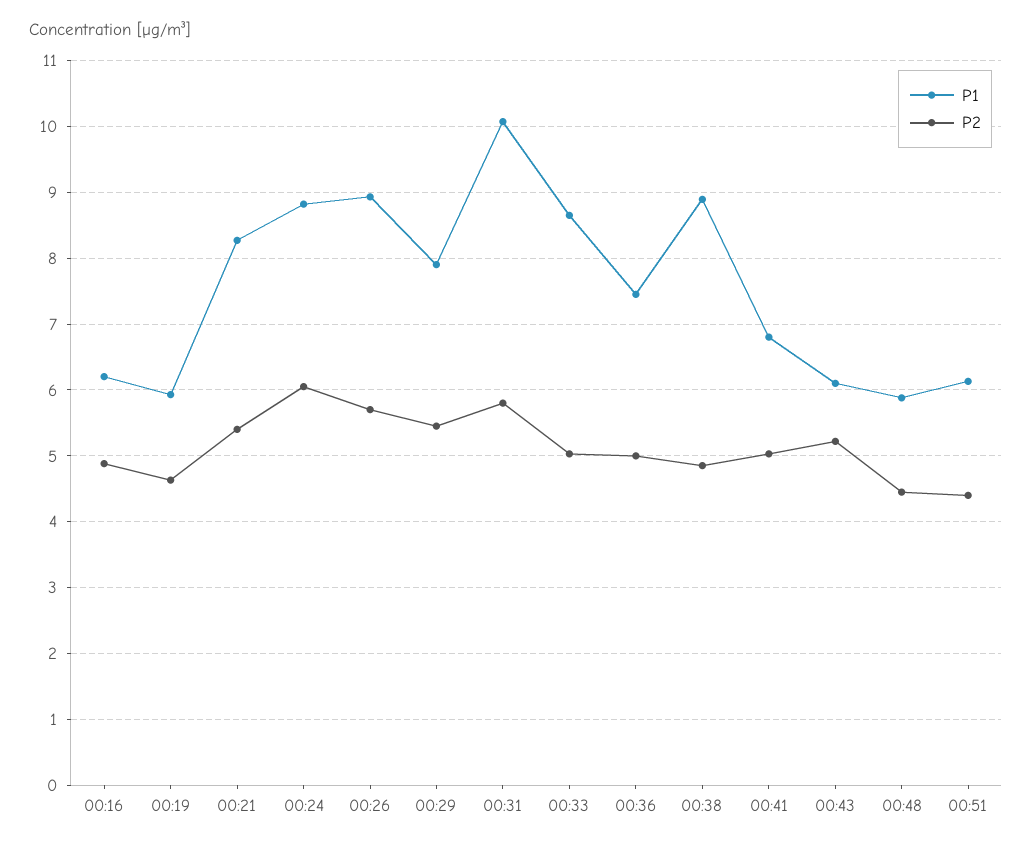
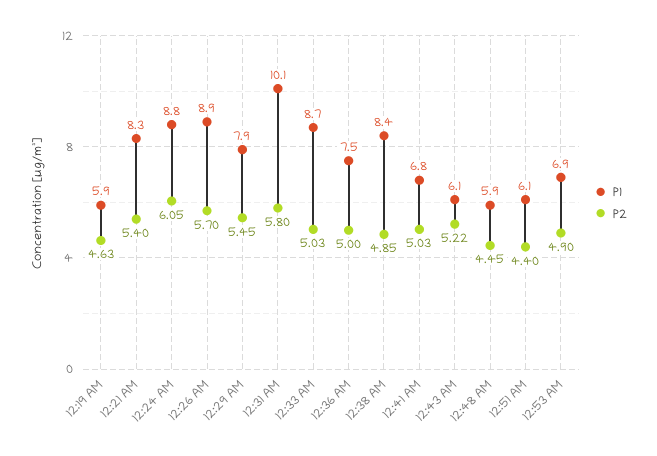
P1, 00:16: 6.2 -> none
P2, 00:16: 4.9 -> none
P1, 00:38: 8.9 -> 8.4
P1, 12:53 AM: none -> 6.9
P2, 12:53 AM: none -> 4.9

